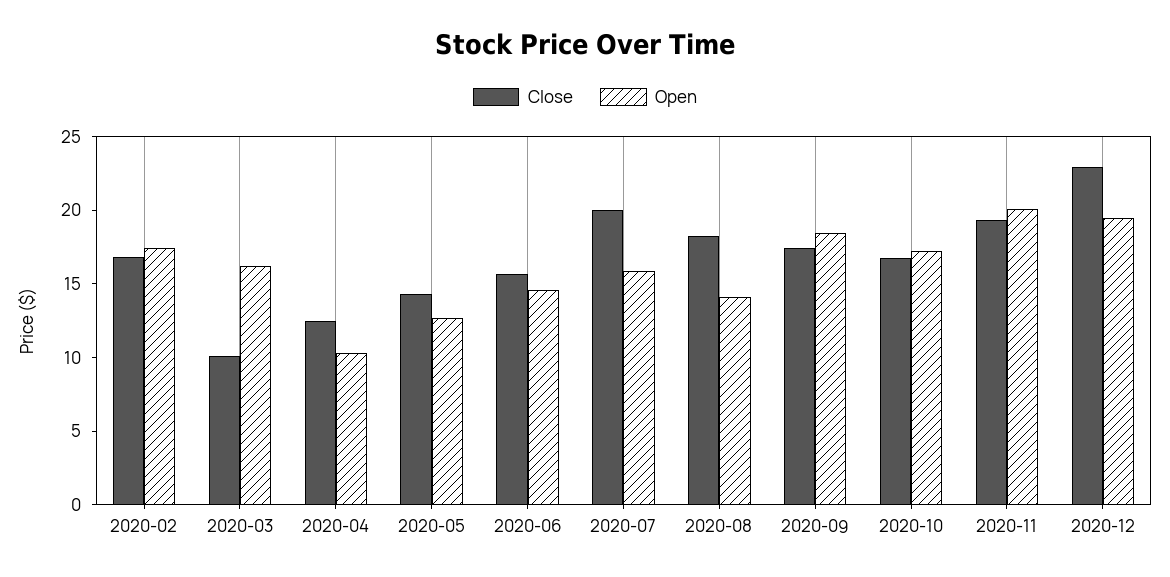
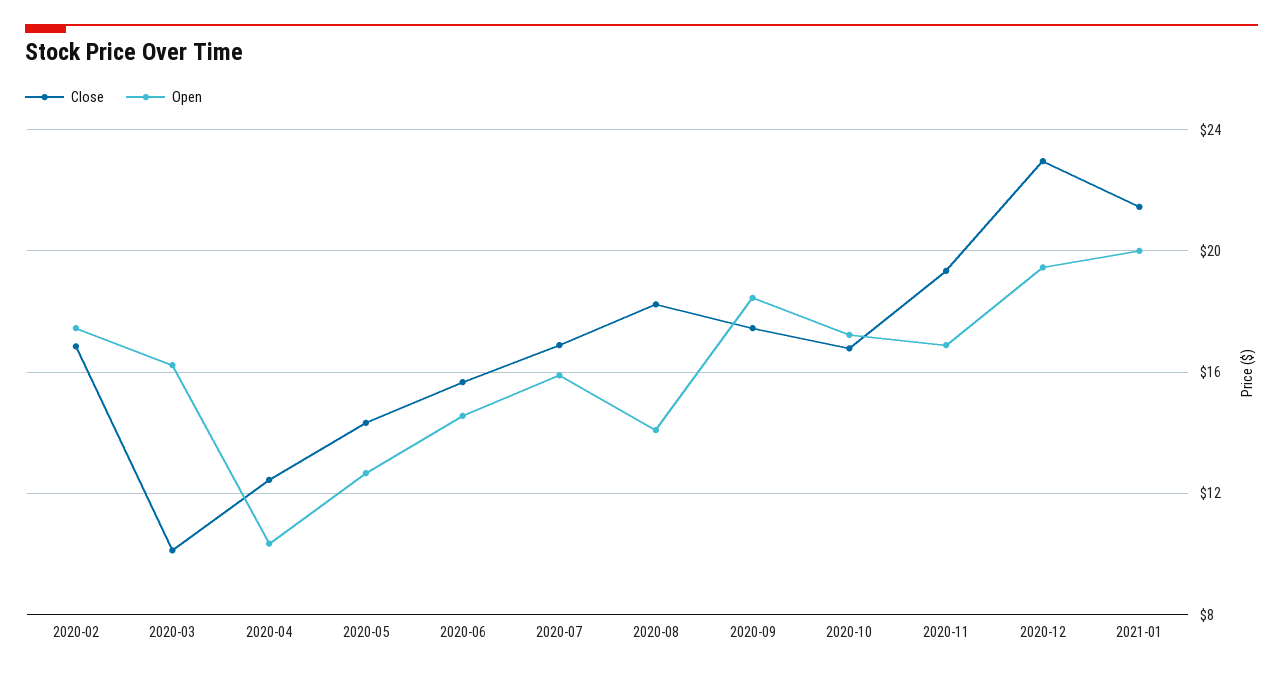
Close, 2020-07: 20 -> 17
Open, 2020-11: 20 -> 17
Close, 2021-01: none -> 21.5
Open, 2021-01: none -> 20

